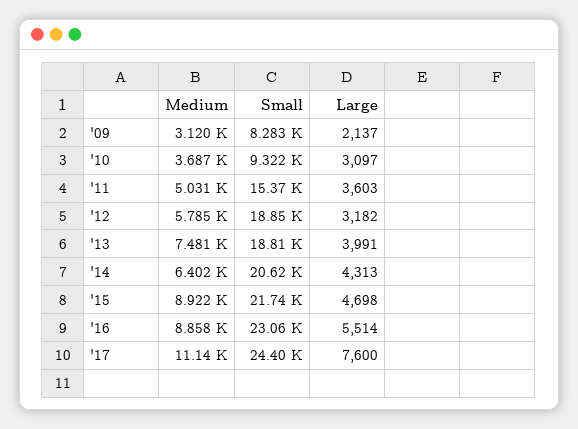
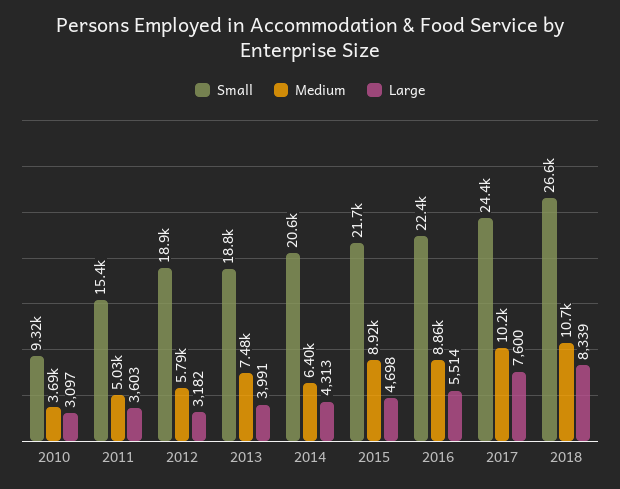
Medium, '09: 3120 -> none
Small, '09: 8283 -> none
Large, '09: 2137 -> none
Small, '16: 23060 -> 22400
Medium, '17: 11140 -> 10200
Small, 2018: none -> 26600
Medium, 2018: none -> 10700
Large, 2018: none -> 8339

